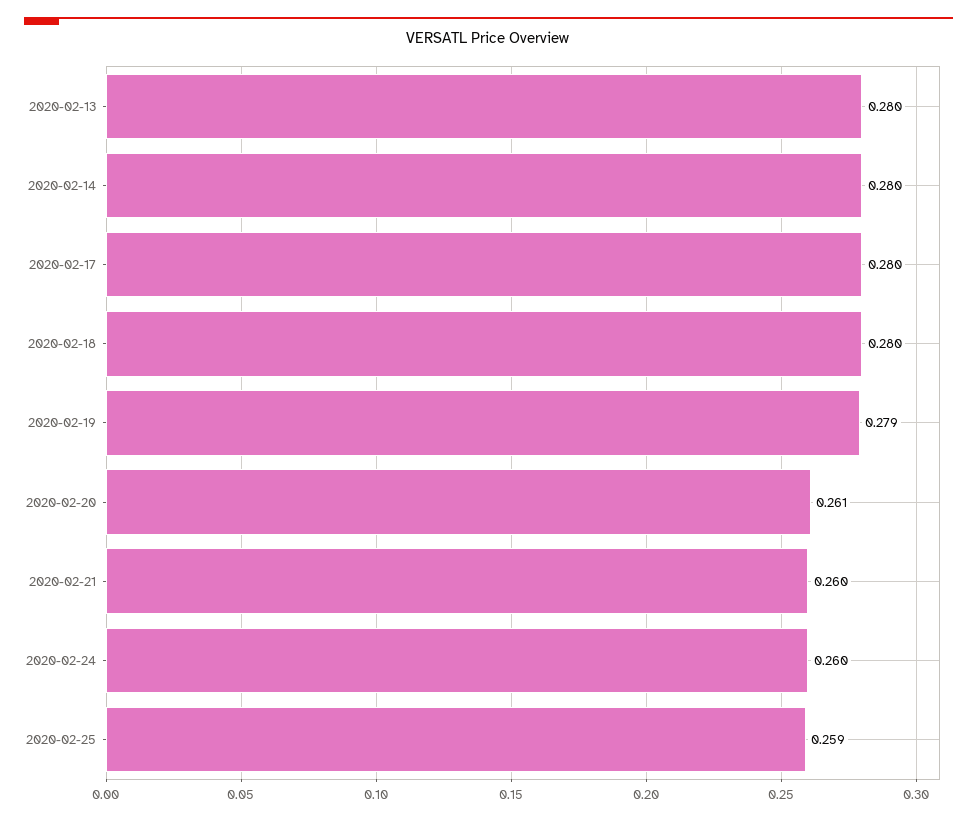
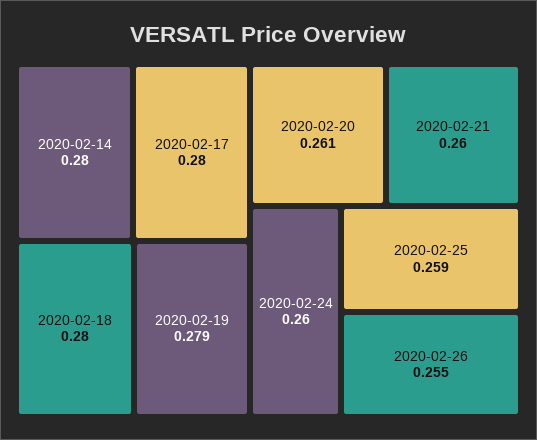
2020-02-13: 0.28 -> none
2020-02-26: none -> 0.255

